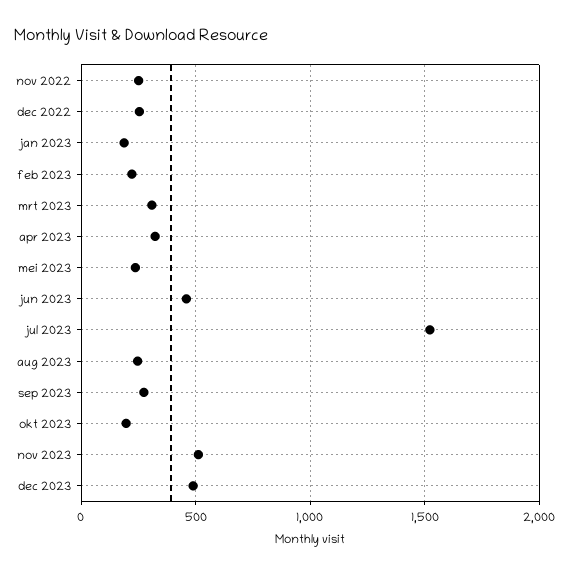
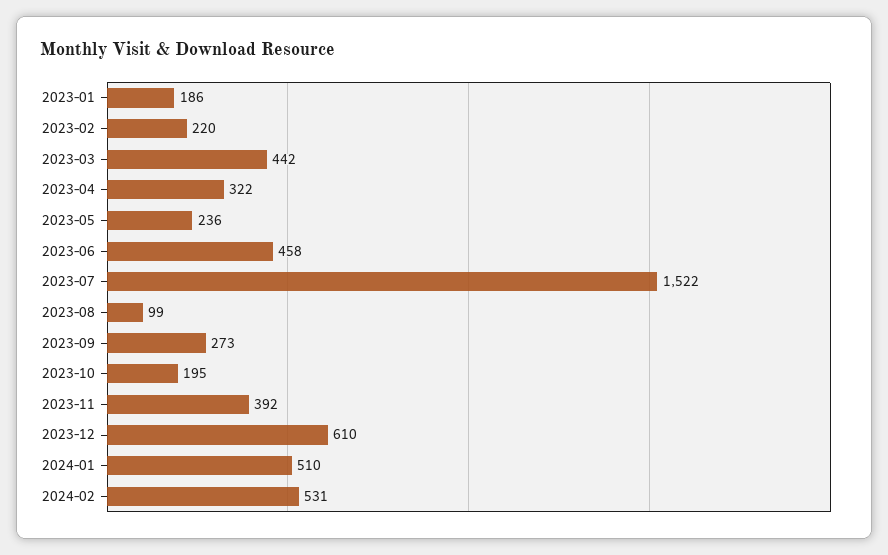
nov 2022: 250 -> none
dec 2022: 250 -> none
mrt 2023: 300 -> 442
aug 2023: 250 -> 99
nov 2023: 500 -> 392
dec 2023: 500 -> 610
2024-01: none -> 510
2024-02: none -> 531

